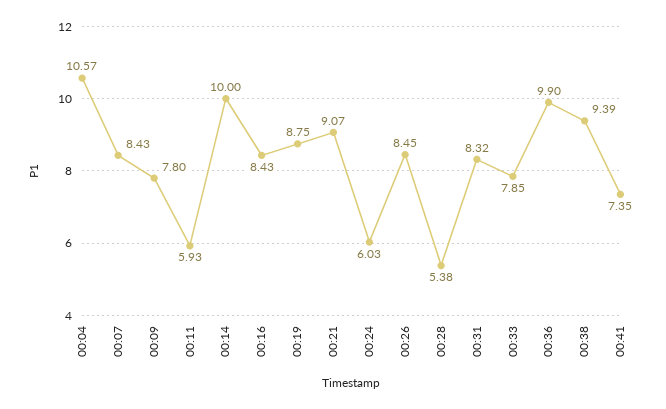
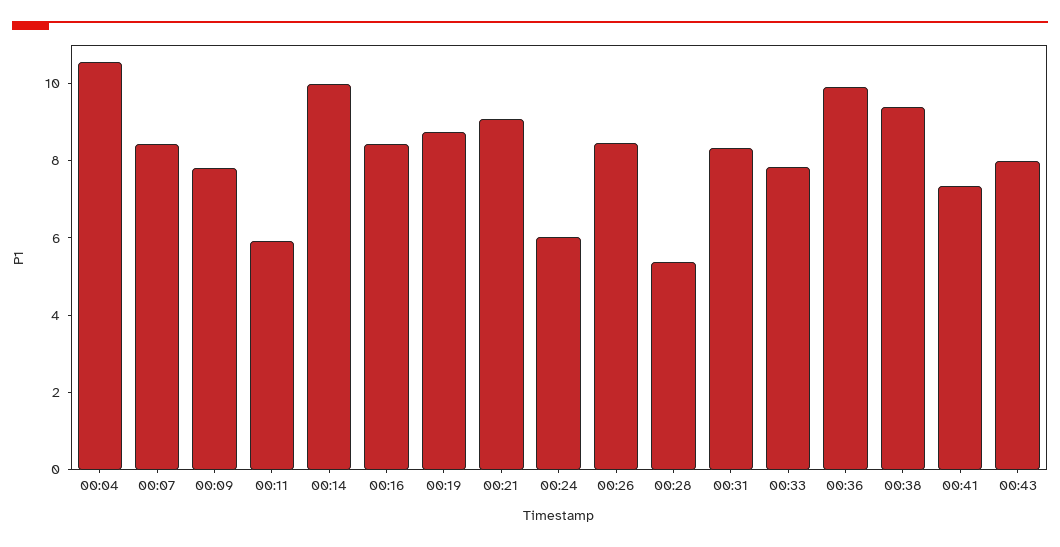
00:43: none -> 8

